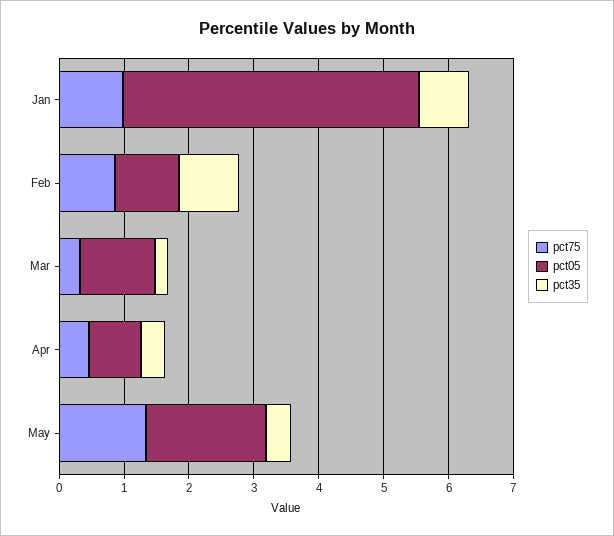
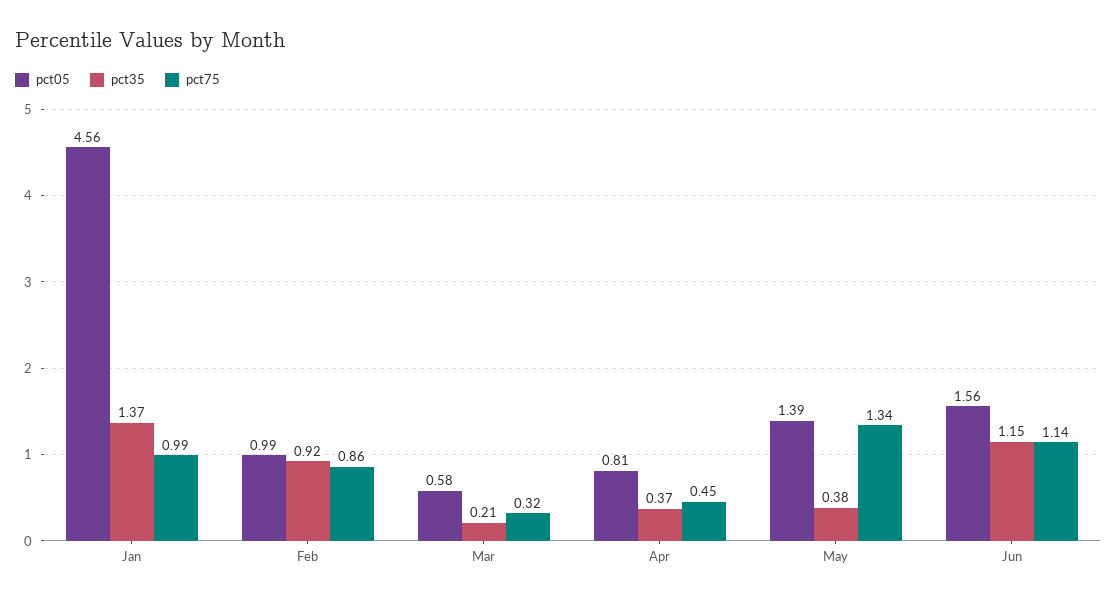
pct35, Jan: 0.8 -> 1.37
pct05, Mar: 1.2 -> 0.58
pct05, May: 1.8 -> 1.39
pct05, Jun: none -> 1.56
pct35, Jun: none -> 1.15
pct75, Jun: none -> 1.14

